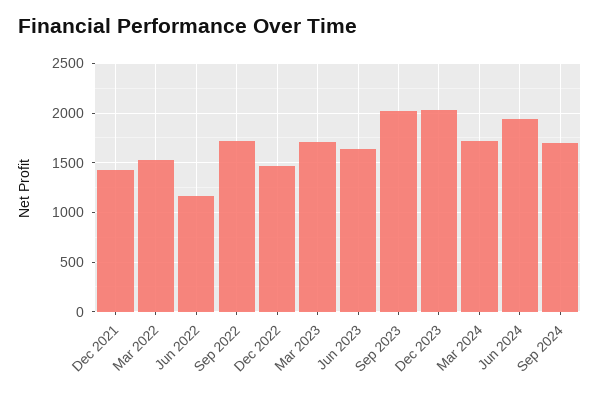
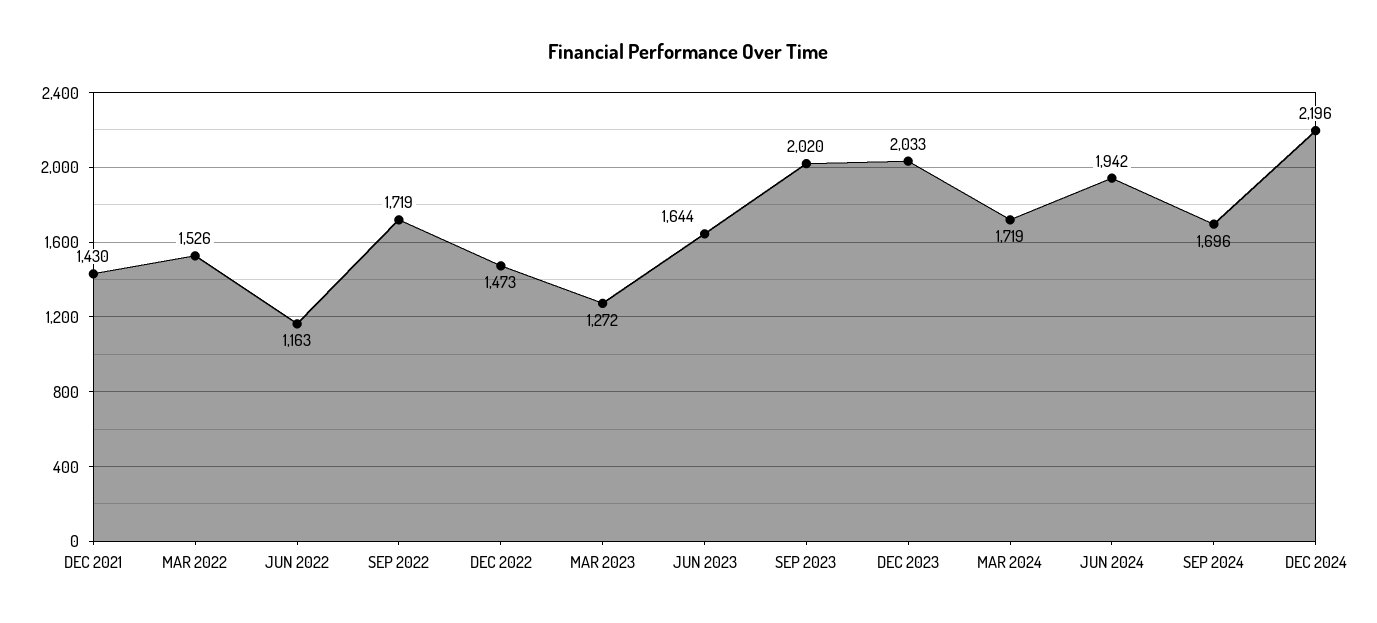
Mar 2023: 1700 -> 1272
DEC 2024: none -> 2196

